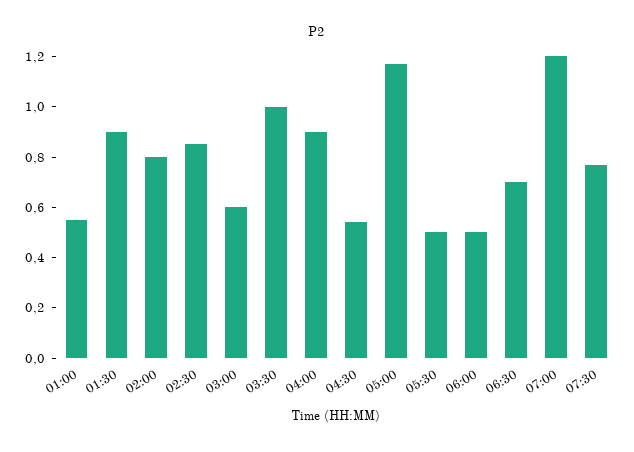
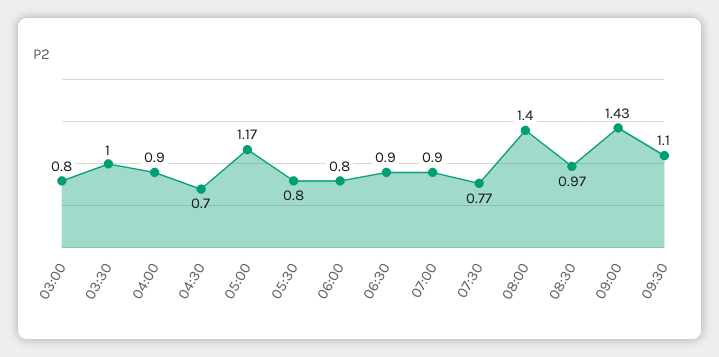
01:00: 0.55 -> none
01:30: 0.9 -> none
02:00: 0.8 -> none
02:30: 0.85 -> none
03:00: 0.6 -> 0.8
04:30: 0.55 -> 0.7
05:30: 0.5 -> 0.8
06:00: 0.5 -> 0.8
06:30: 0.7 -> 0.9
07:00: 1.2 -> 0.9
08:00: none -> 1.4
08:30: none -> 0.97
09:00: none -> 1.43
09:30: none -> 1.1

